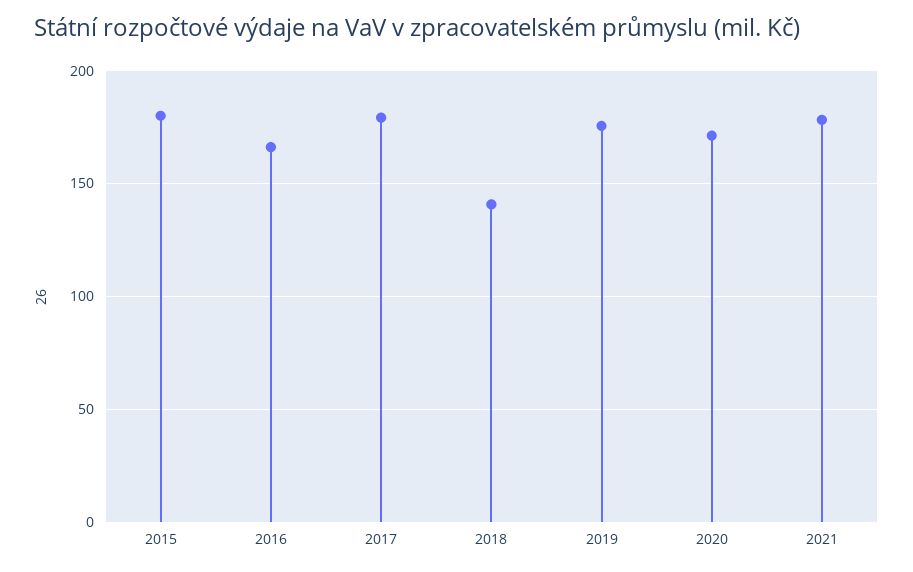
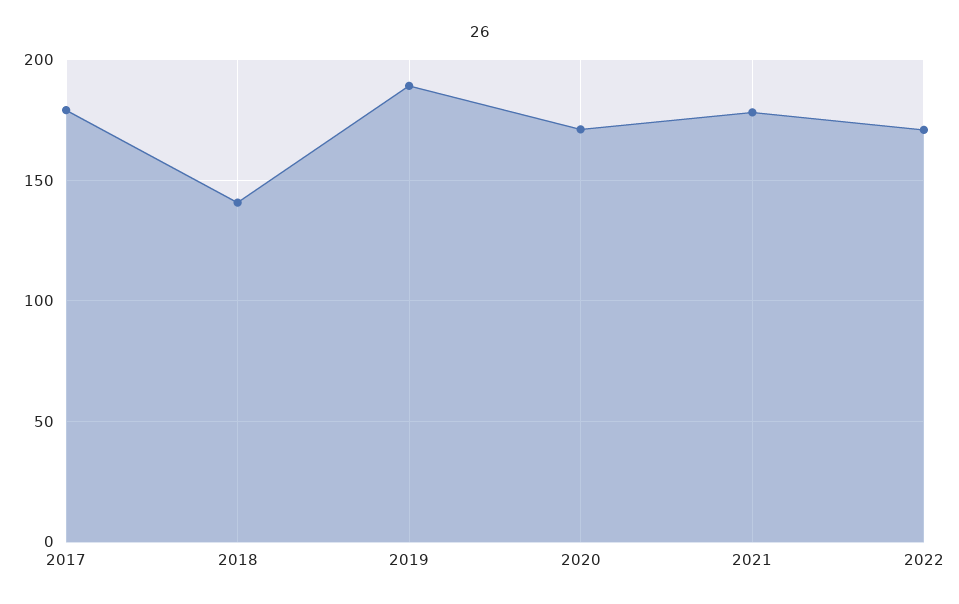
2015: 180 -> none
2016: 165 -> none
2019: 175 -> 190
2022: none -> 170

